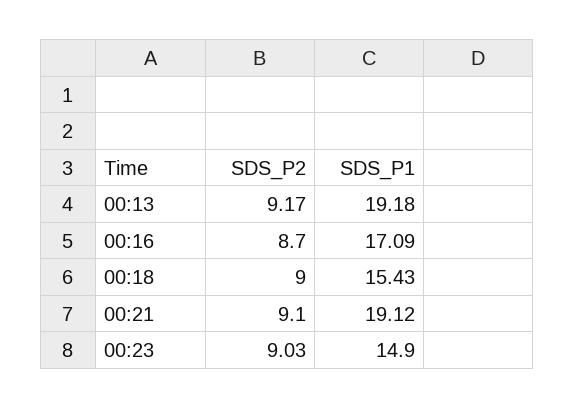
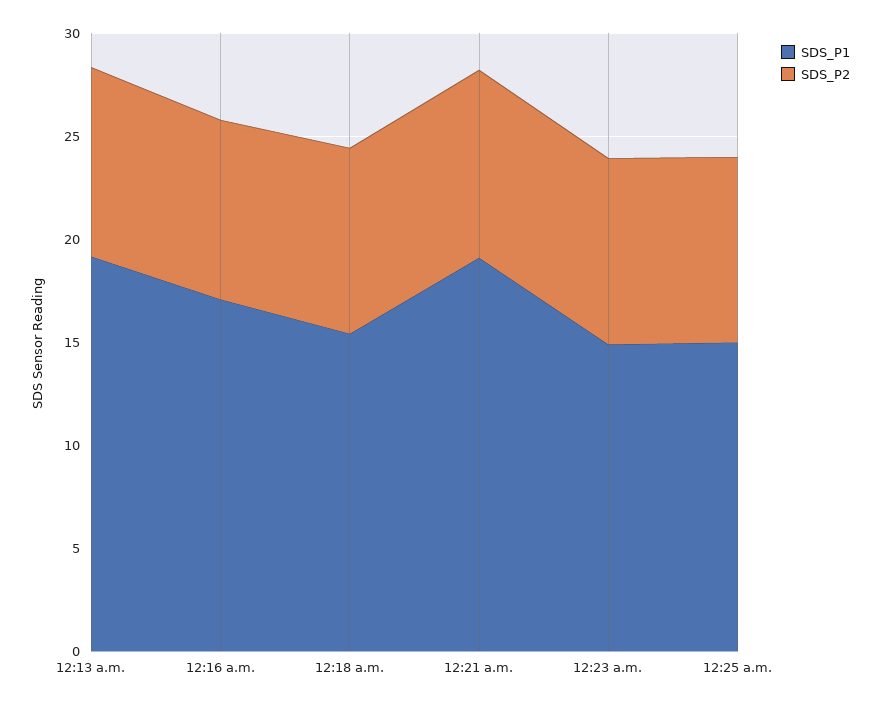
SDS_P1, 12:25 a.m.: none -> 15
SDS_P2, 12:25 a.m.: none -> 9

